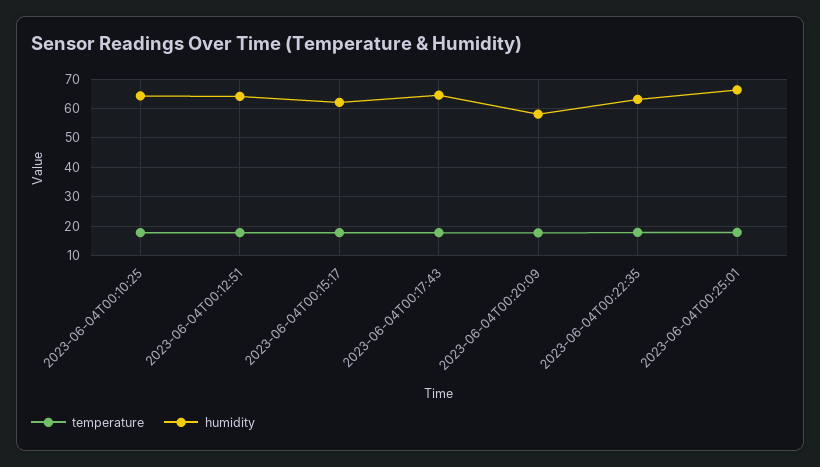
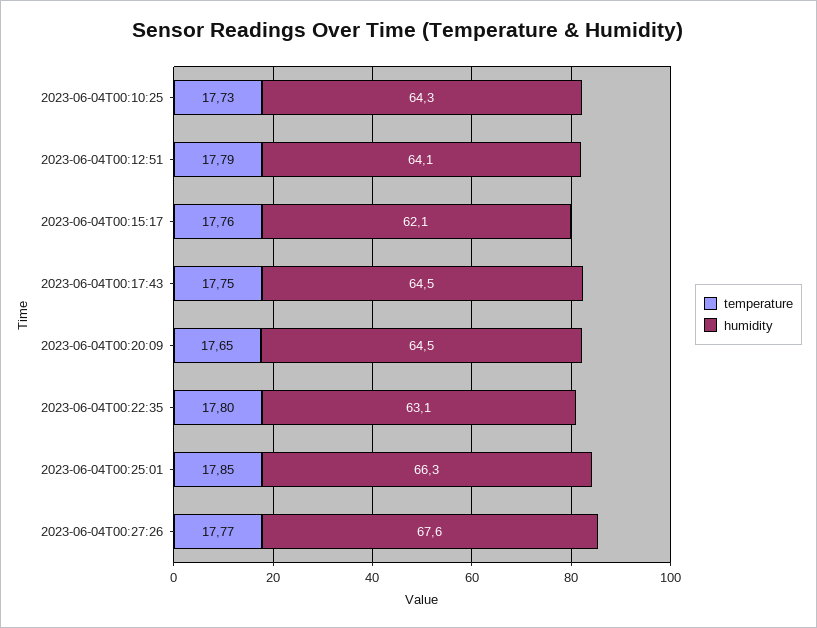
humidity, 2023-06-04T00:20:09: 57.5 -> 64.5
temperature, 2023-06-04T00:27:26: none -> 17.77
humidity, 2023-06-04T00:27:26: none -> 67.6

